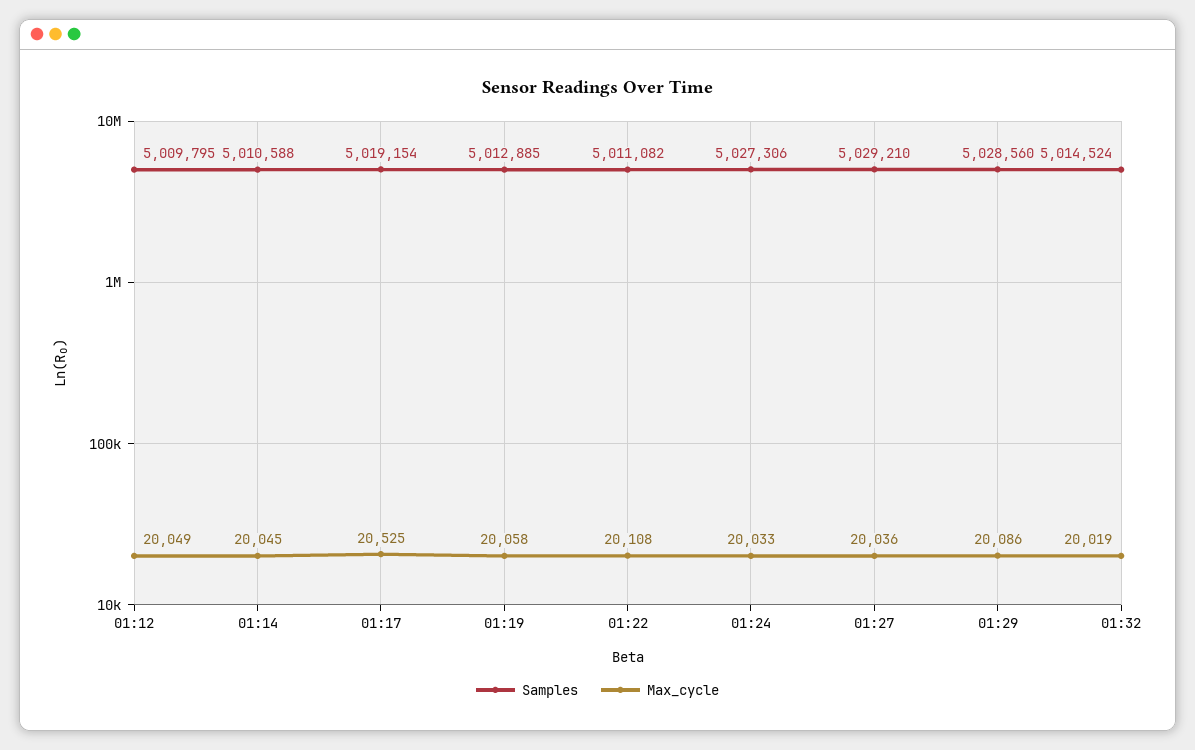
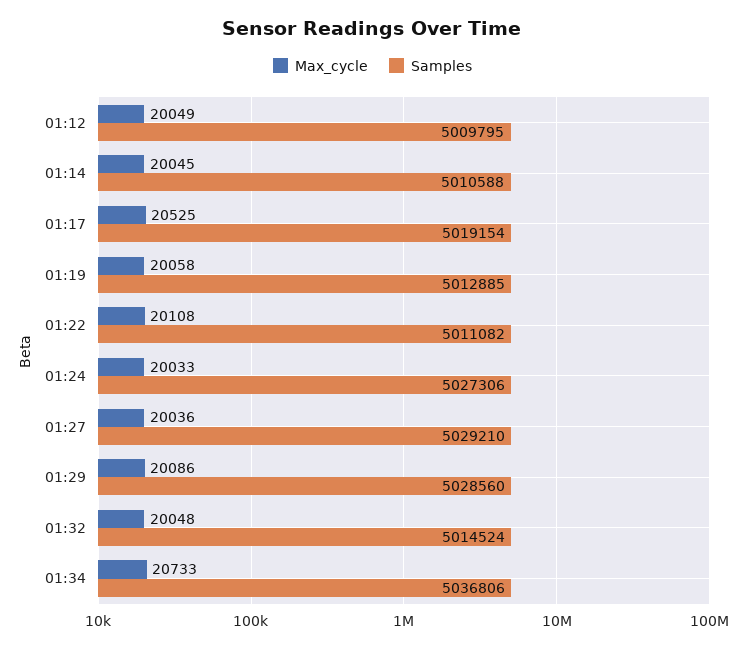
Max_cycle, 01:32: 20019 -> 20048
Max_cycle, 01:34: none -> 20733
Samples, 01:34: none -> 5036806

